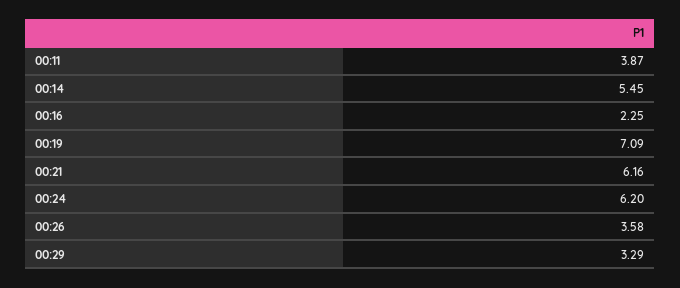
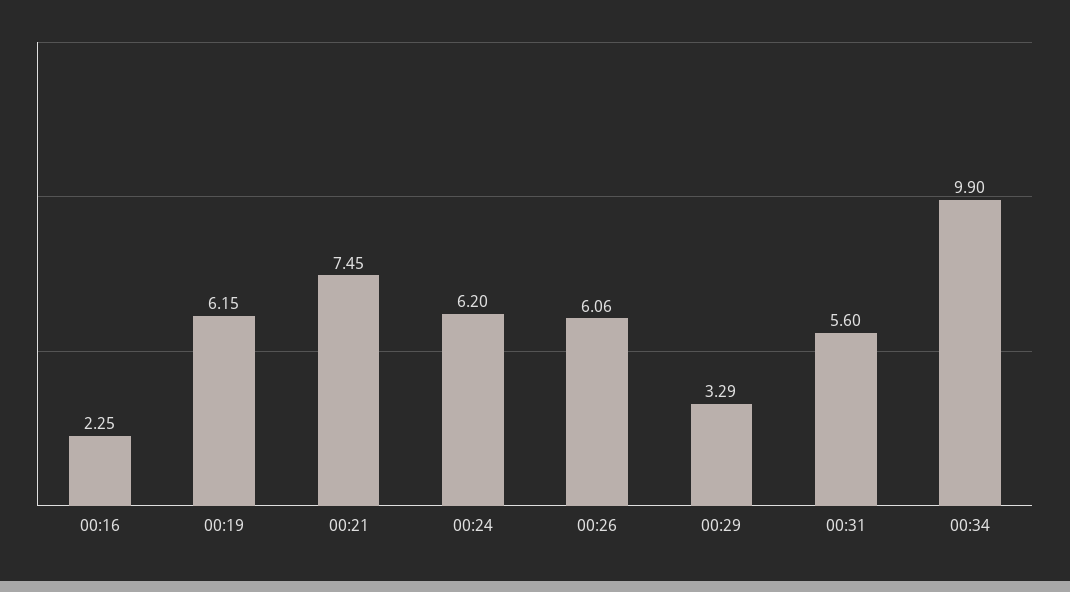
00:11: 3.87 -> none
00:14: 5.45 -> none
00:19: 7.09 -> 6.15
00:21: 6.16 -> 7.45
00:26: 3.58 -> 6.06
00:31: none -> 5.6
00:34: none -> 9.9

